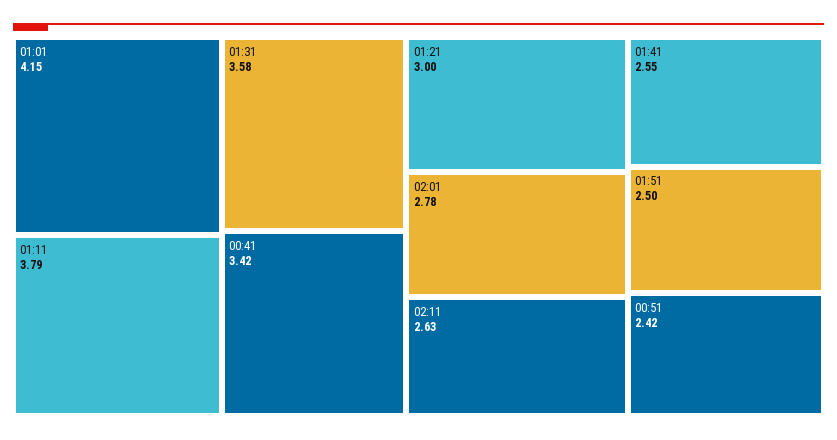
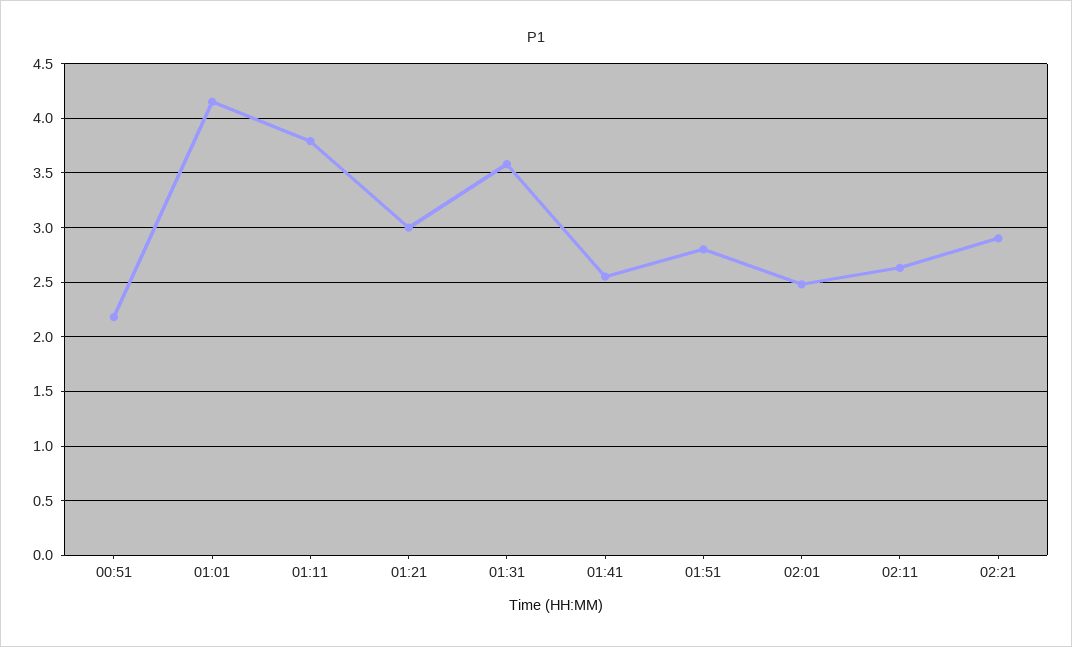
00:41: 3.42 -> none
02:01: 2.78 -> 2.5
01:51: 2.5 -> 2.8
00:51: 2.42 -> 2.2
02:21: none -> 2.9

